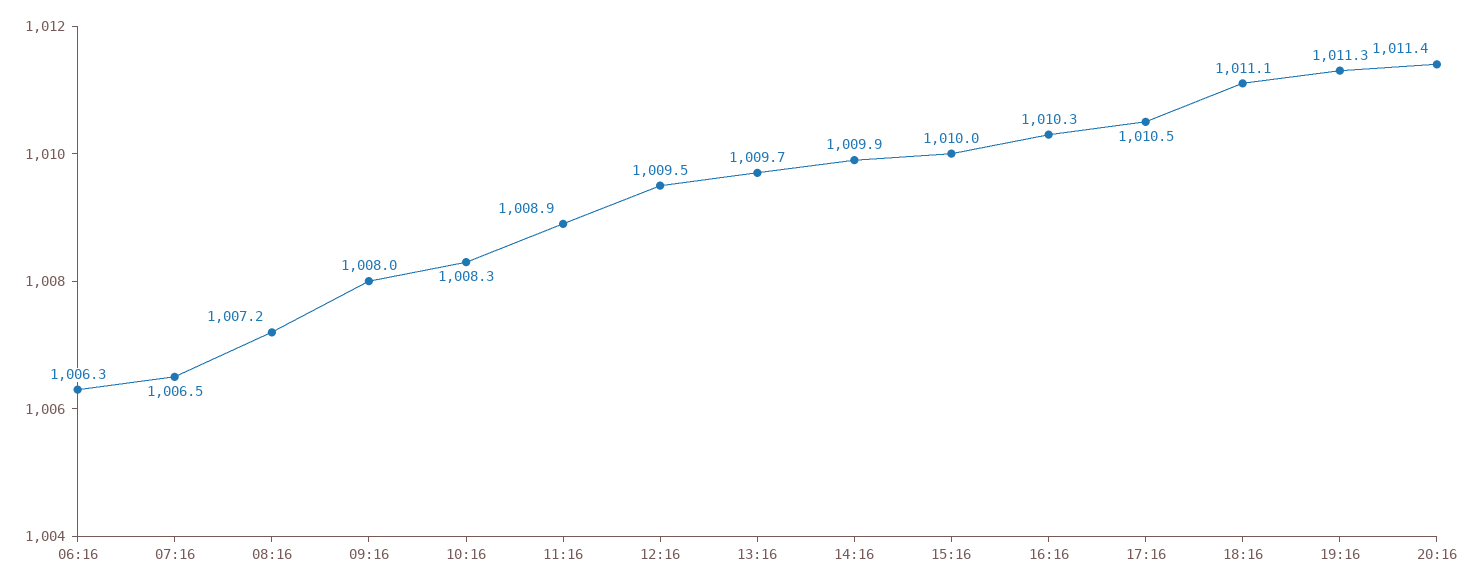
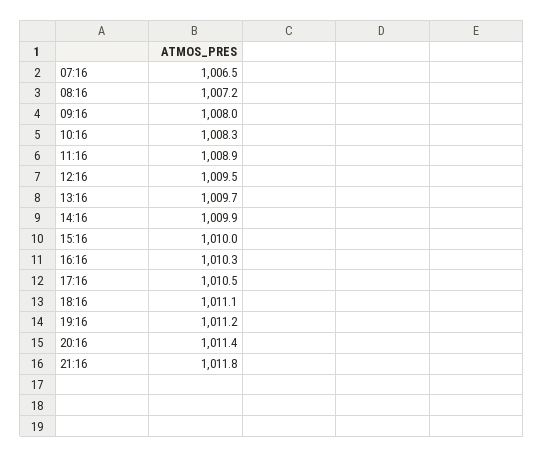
06:16: 1006.3 -> none
19:16: 1011.3 -> 1011.2
21:16: none -> 1011.8

